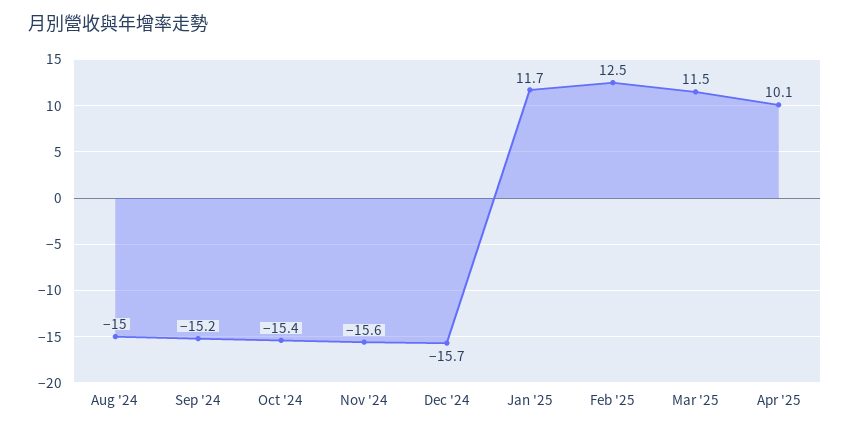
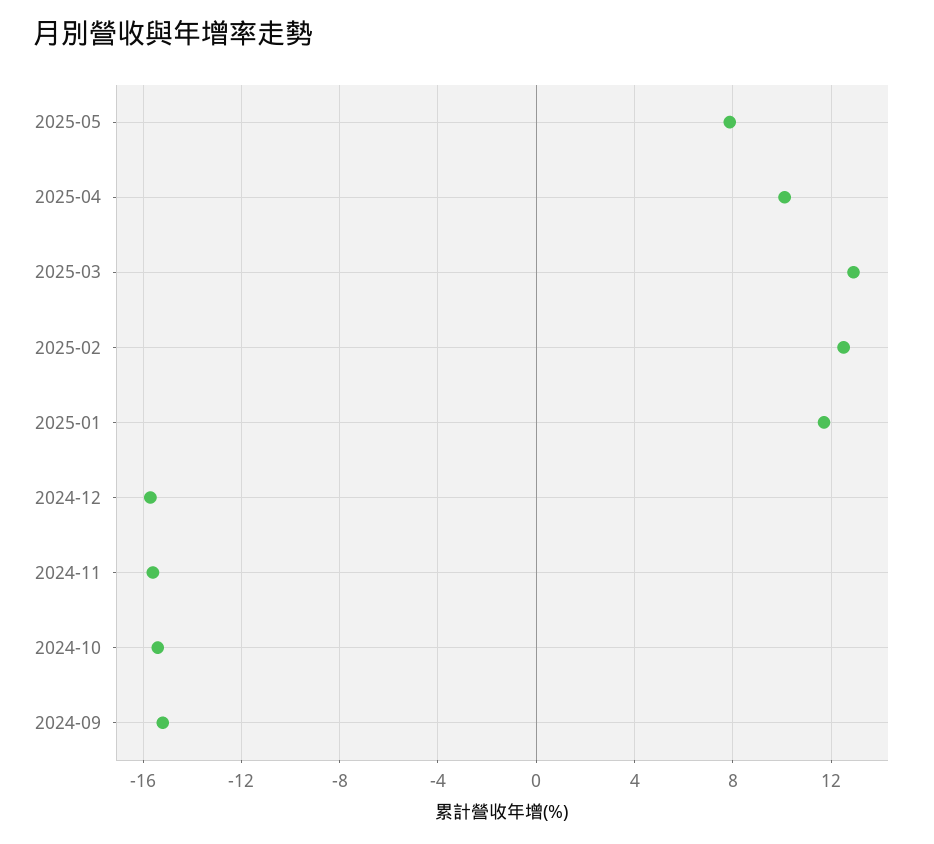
Aug '24: -15 -> none
Mar '25: 11.5 -> 13
2025-05: none -> 8

